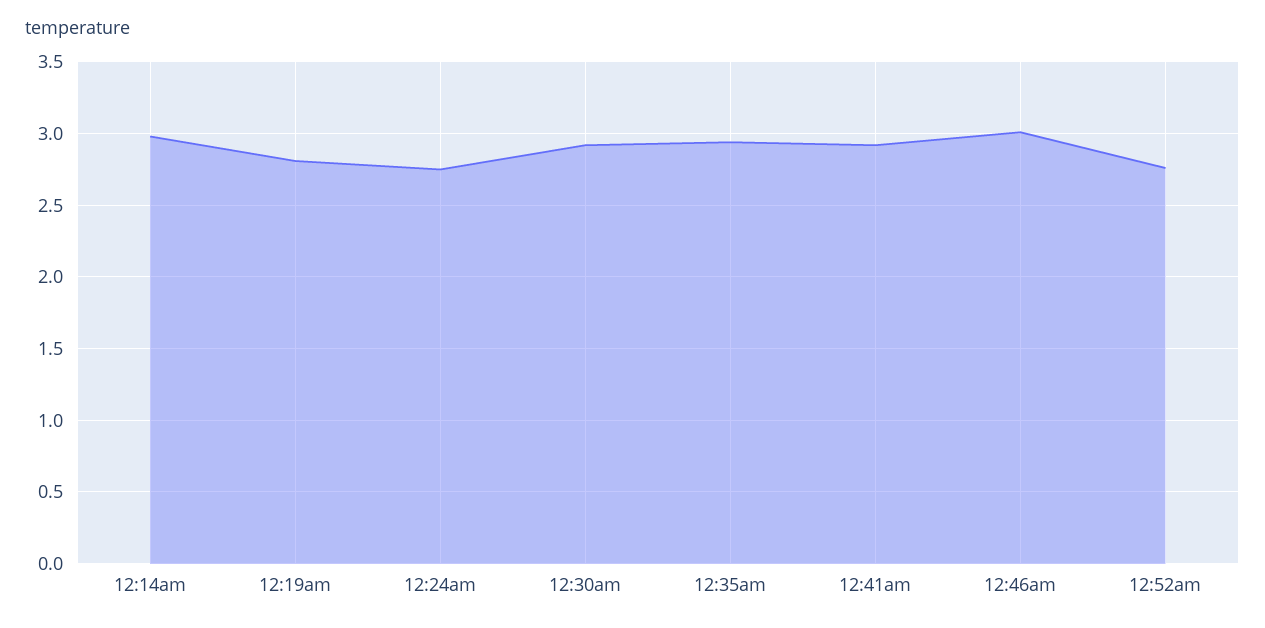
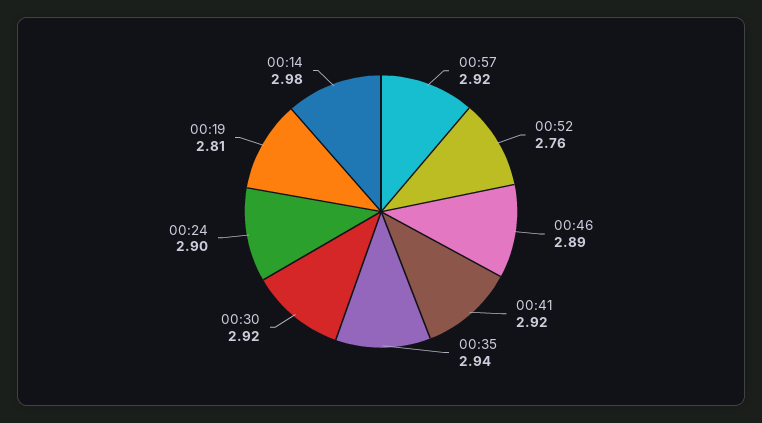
12:24am: 2.75 -> 2.9
12:46am: 3 -> 2.89
00:57: none -> 2.92

